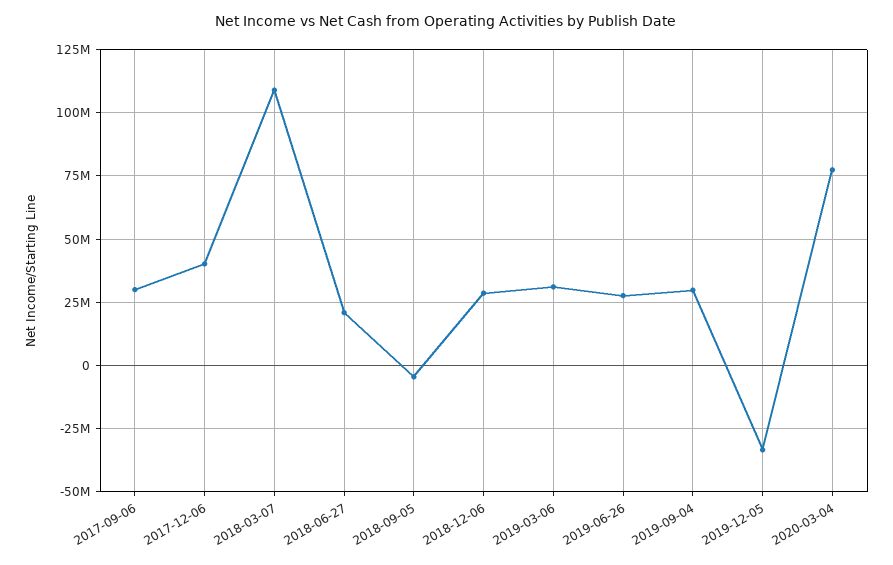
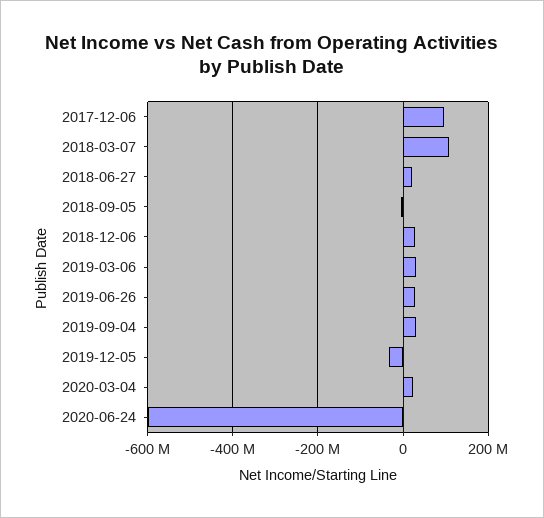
2017-09-06: 30000000 -> none
2017-12-06: 40000000 -> 100000000
2020-03-04: 77500000 -> 20000000
2020-06-24: none -> -600000000

